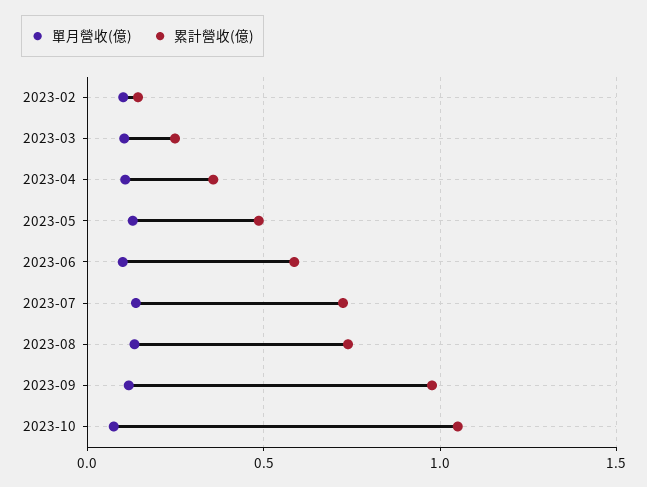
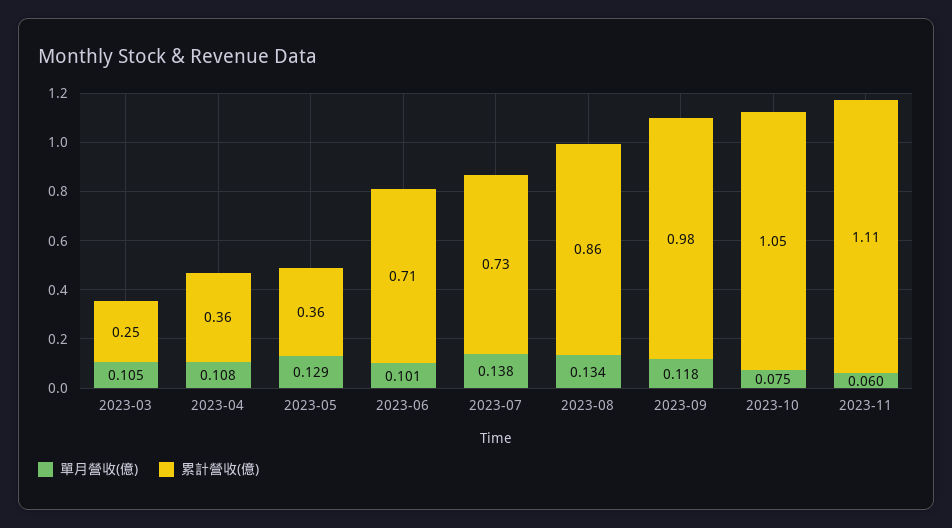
單月營收(億), 2023-02: 0.1 -> none
累計營收(億), 2023-02: 0.15 -> none
累計營收(億), 2023-05: 0.5 -> 0.36
累計營收(億), 2023-06: 0.6 -> 0.71
累計營收(億), 2023-08: 0.75 -> 0.86
單月營收(億), 2023-11: none -> 0.06
累計營收(億), 2023-11: none -> 1.11

